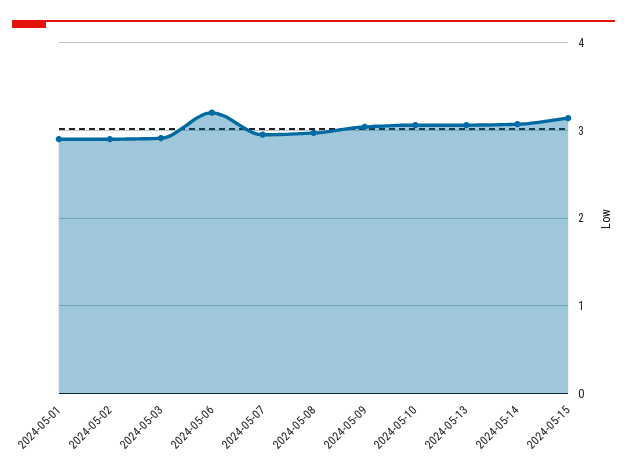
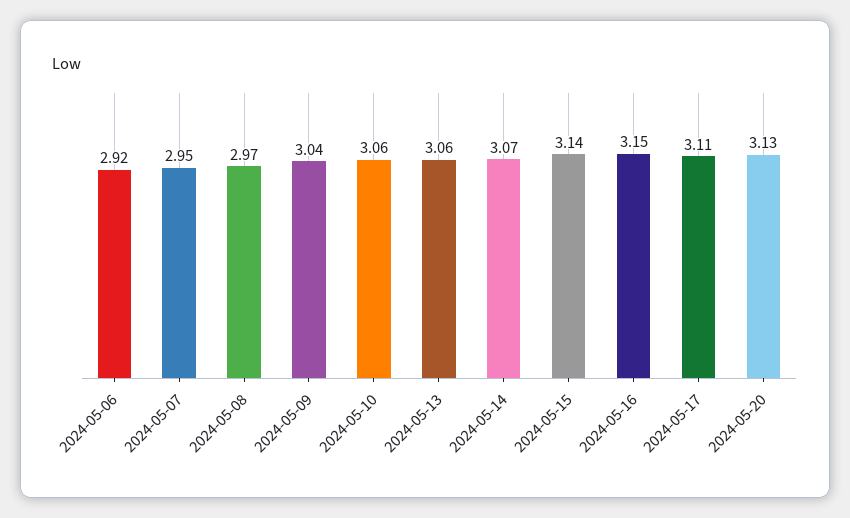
2024-05-01: 2.9 -> none
2024-05-02: 2.9 -> none
2024-05-03: 2.9 -> none
2024-05-06: 3.2 -> 2.92
2024-05-16: none -> 3.15
2024-05-17: none -> 3.11
2024-05-20: none -> 3.13

